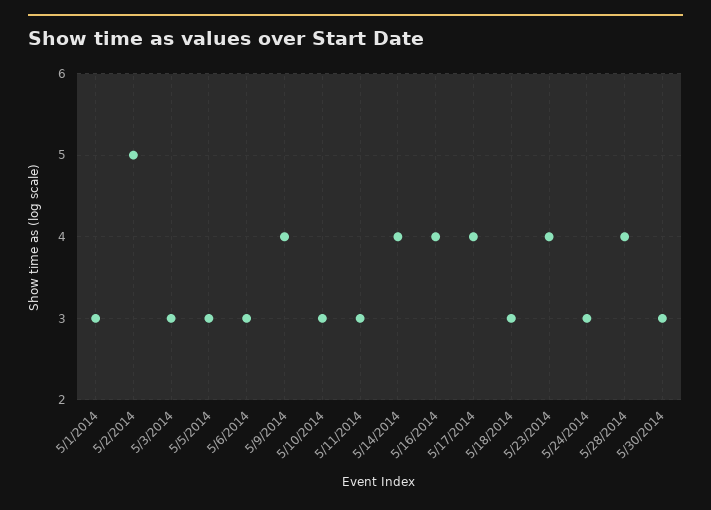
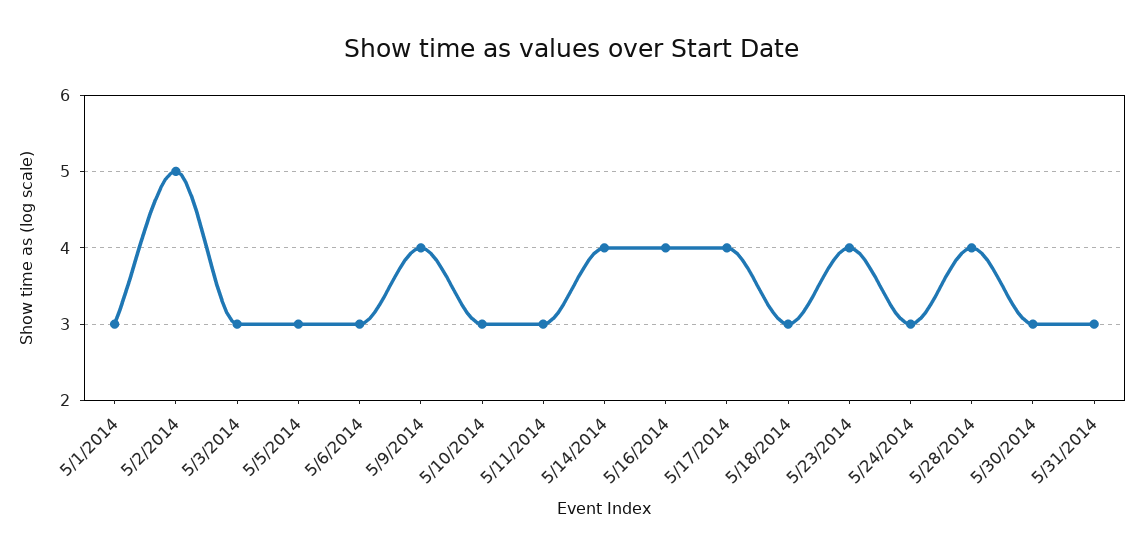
5/31/2014: none -> 3

